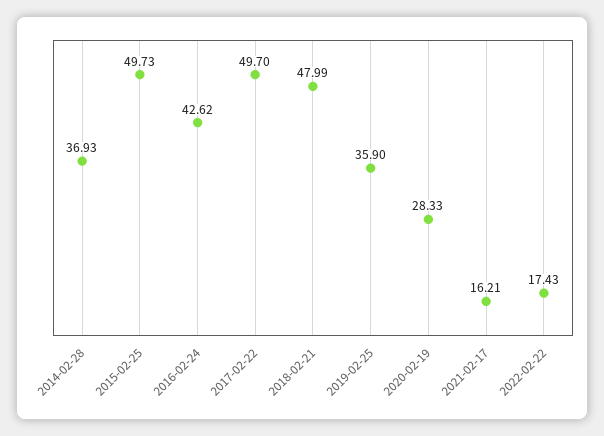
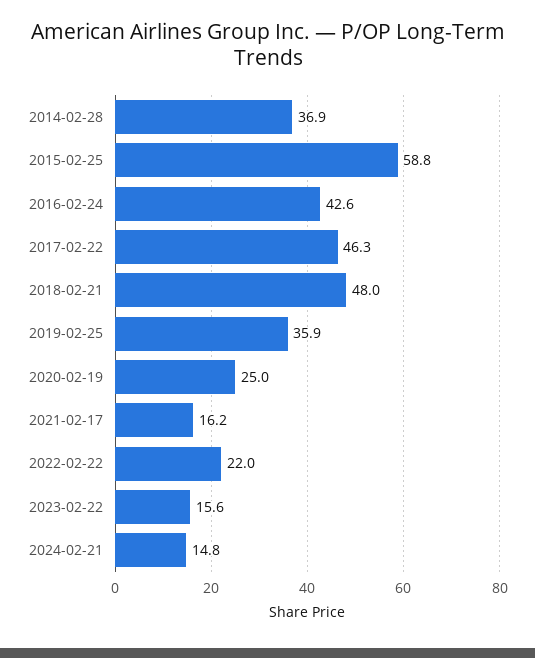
2015-02-25: 49.73 -> 58.8
2017-02-22: 49.7 -> 46.3
2020-02-19: 28.33 -> 25
2022-02-22: 17.43 -> 22
2023-02-22: none -> 15.6
2024-02-21: none -> 14.8

